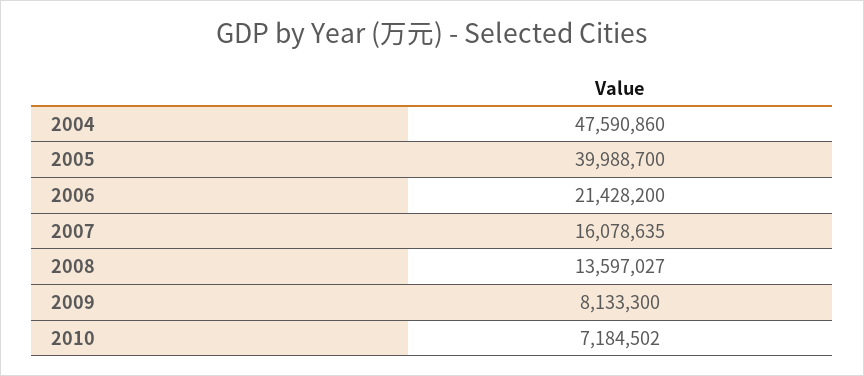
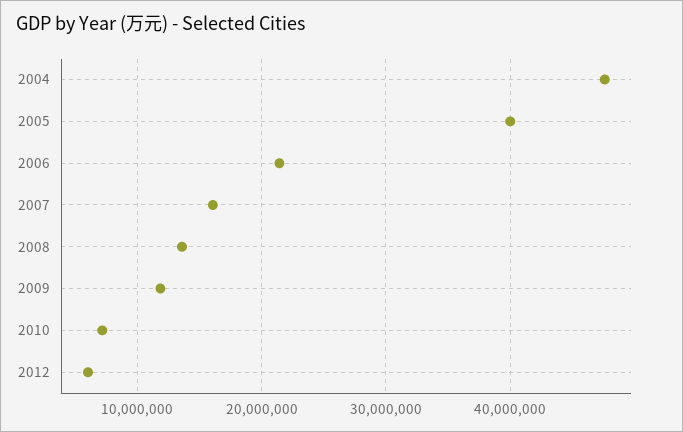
2009: 8133300 -> 12000000
2012: none -> 6000000

